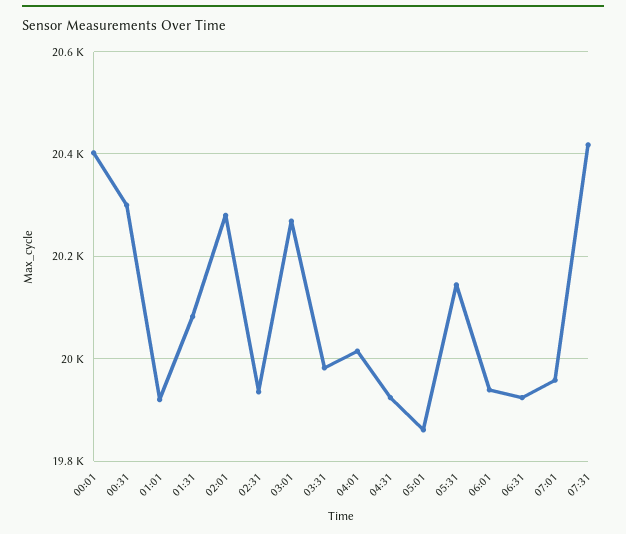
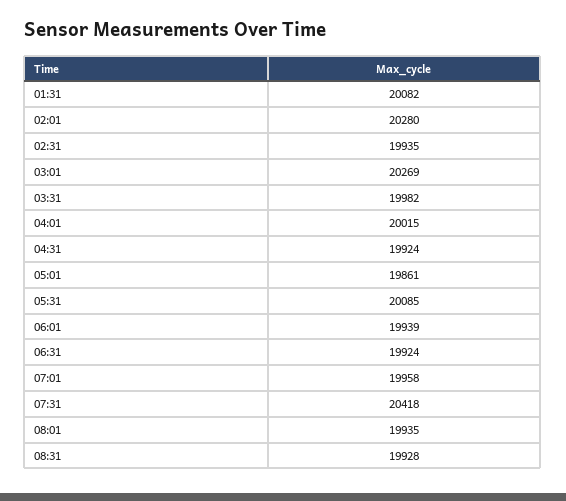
00:01: 20400 -> none
00:31: 20300 -> none
01:01: 19920 -> none
05:31: 20140 -> 20085
08:01: none -> 19935
08:31: none -> 19928

